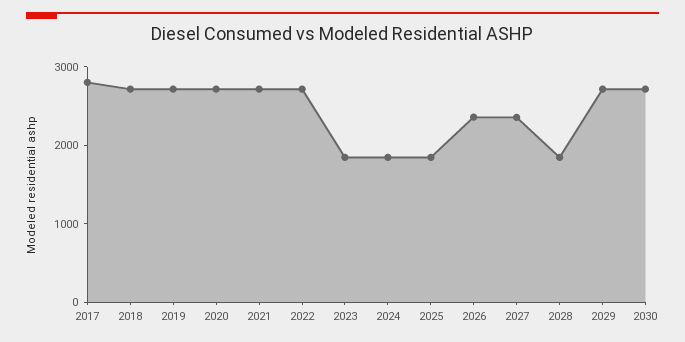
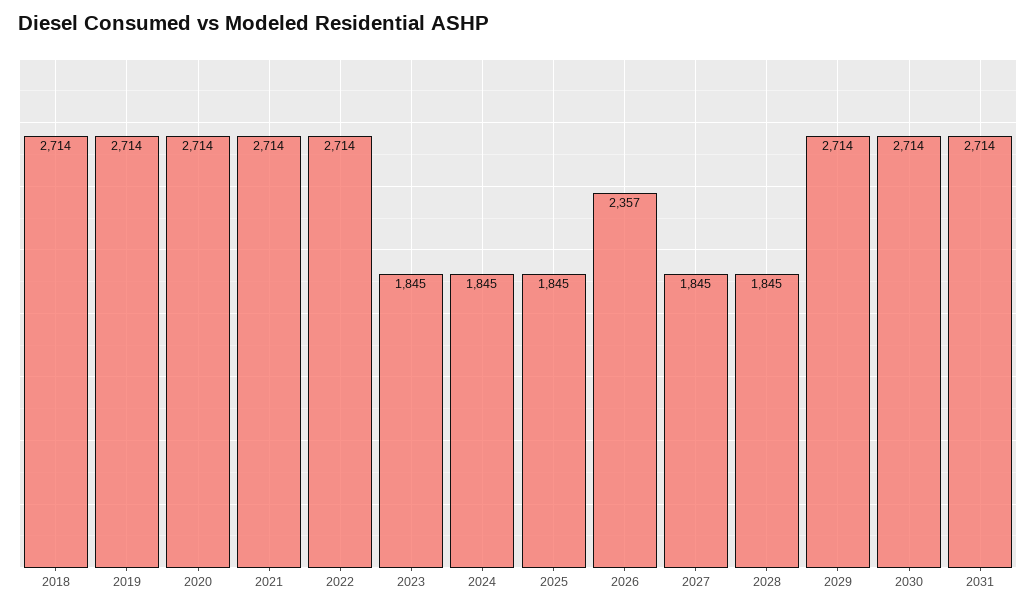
2017: 2800 -> none
2027: 2400 -> 1845
2031: none -> 2714

